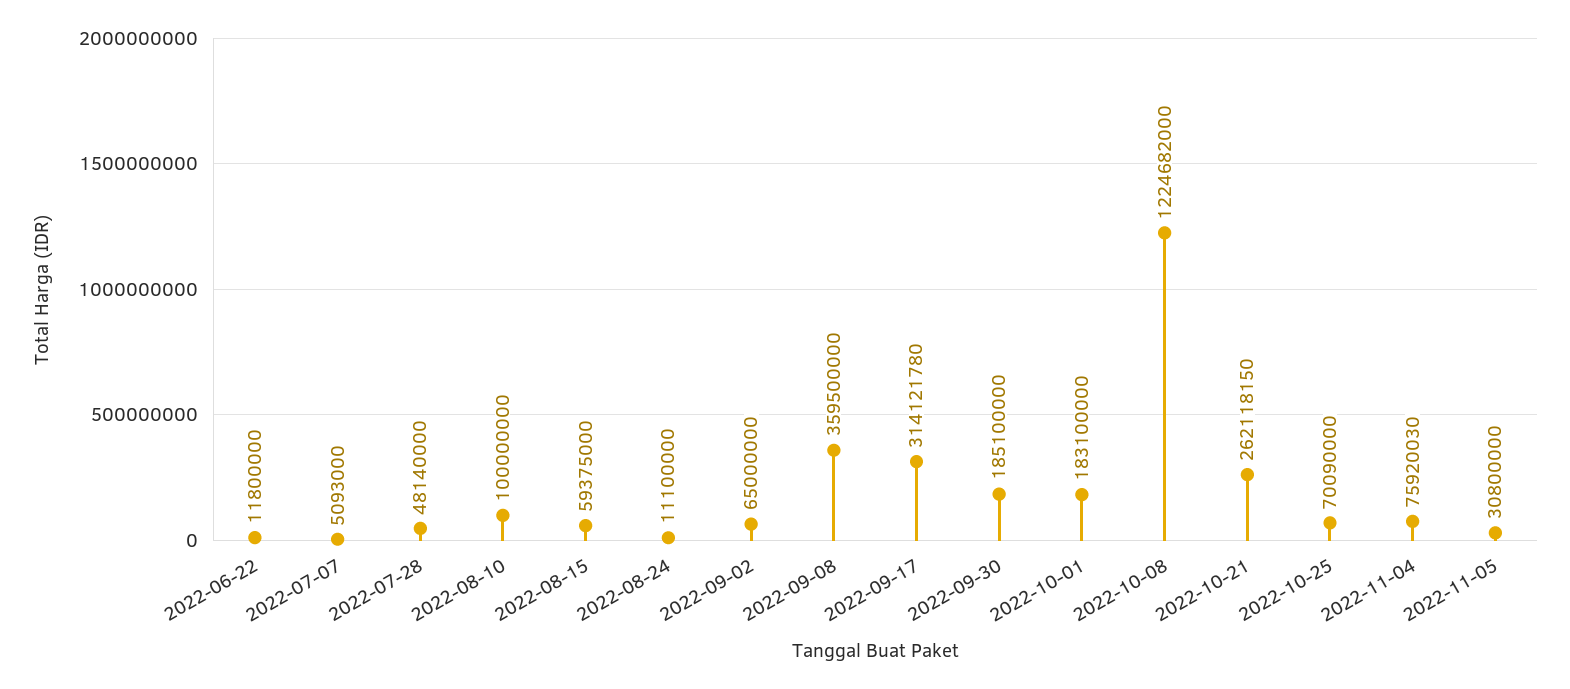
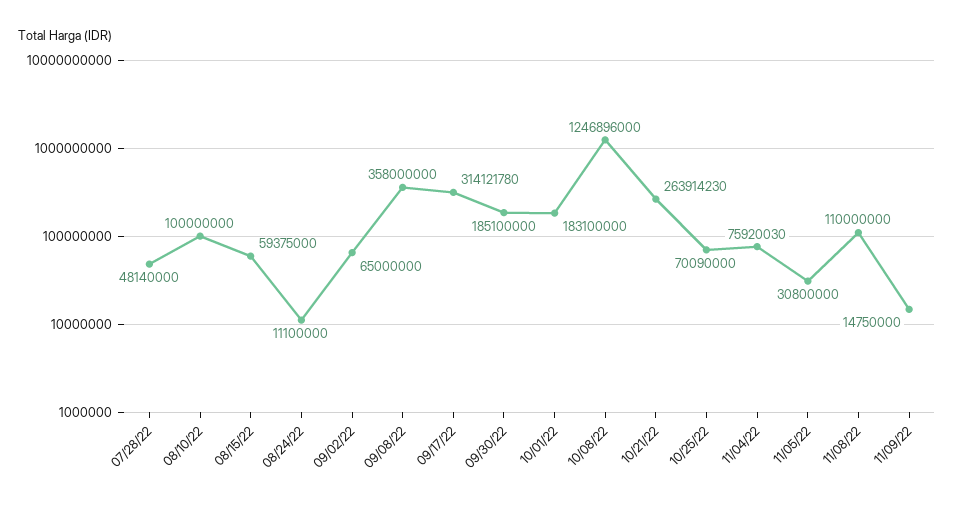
2022-06-22: 11800000 -> none
2022-07-07: 5093000 -> none
2022-09-08: 359500000 -> 358000000
2022-10-08: 1224682000 -> 1246896000
2022-10-21: 262118150 -> 263914230
11/08/22: none -> 110000000
11/09/22: none -> 14750000

